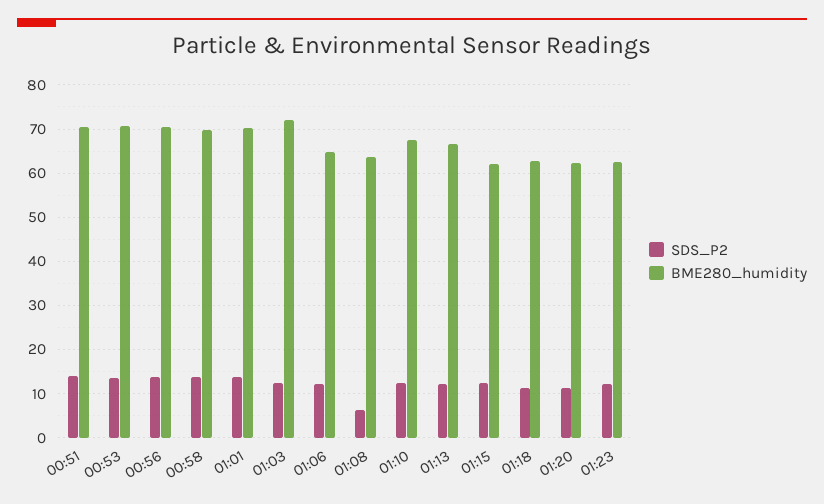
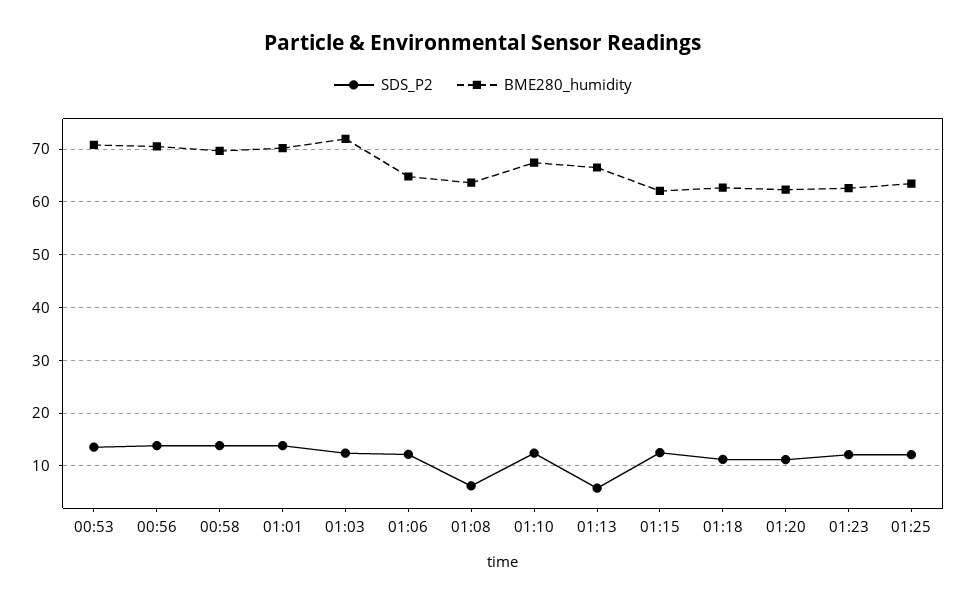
SDS_P2, 00:51: 14 -> none
BME280_humidity, 00:51: 70 -> none
SDS_P2, 01:13: 12 -> 6
SDS_P2, 01:25: none -> 12
BME280_humidity, 01:25: none -> 64

